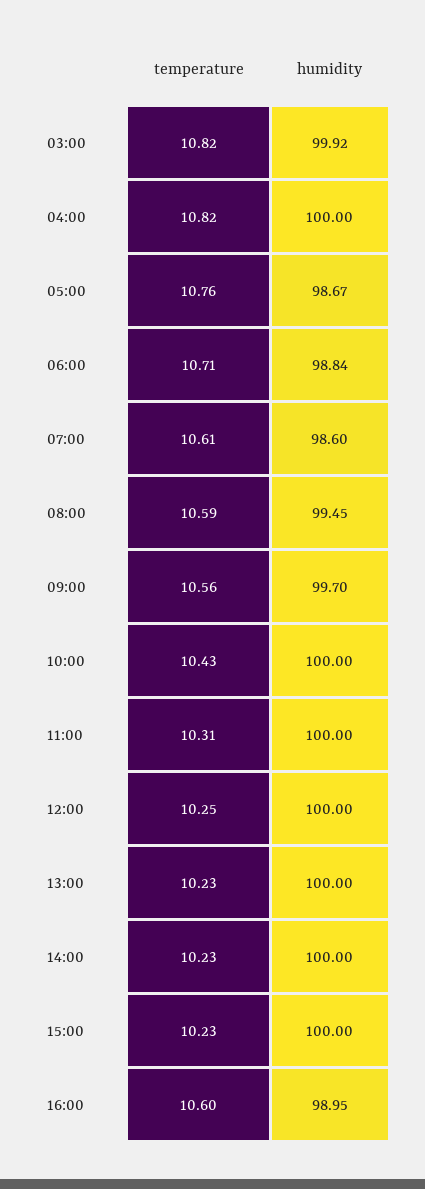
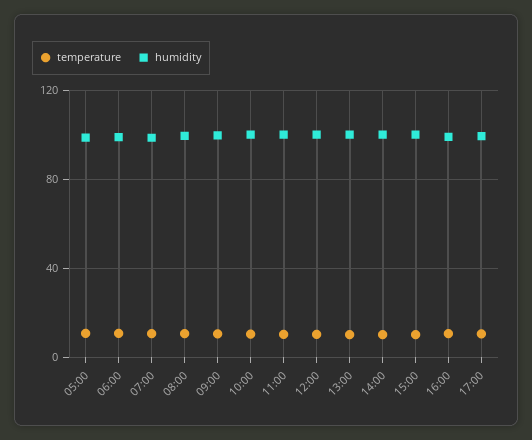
temperature, 03:00: 10.82 -> none
humidity, 03:00: 99.92 -> none
temperature, 04:00: 10.82 -> none
humidity, 04:00: 100 -> none
temperature, 17:00: none -> 10
humidity, 17:00: none -> 100

